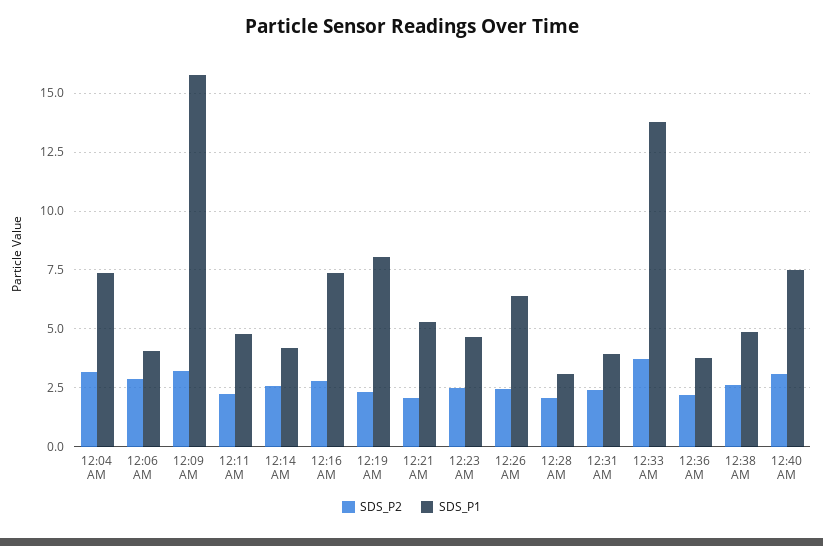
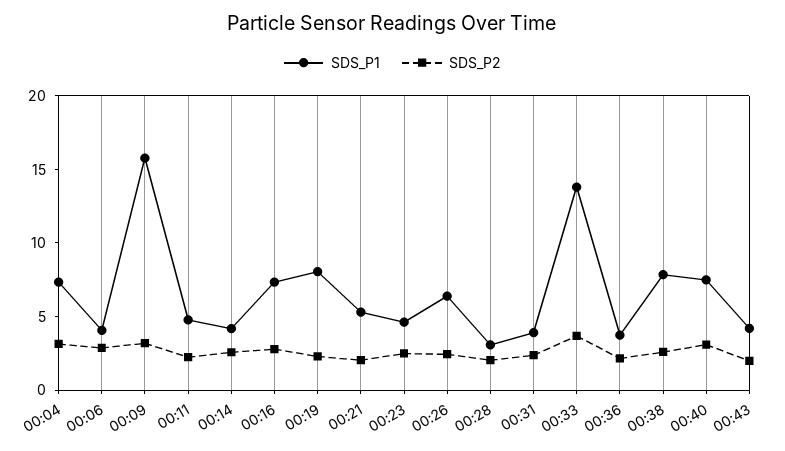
SDS_P1, 12:38 AM: 5 -> 8
SDS_P1, 00:43: none -> 4
SDS_P2, 00:43: none -> 2

